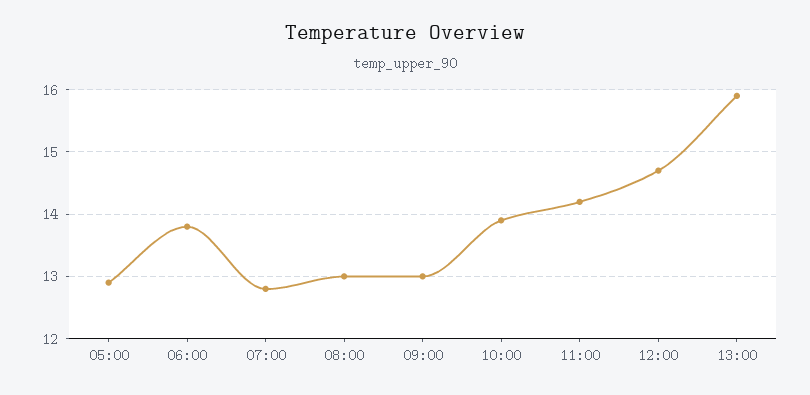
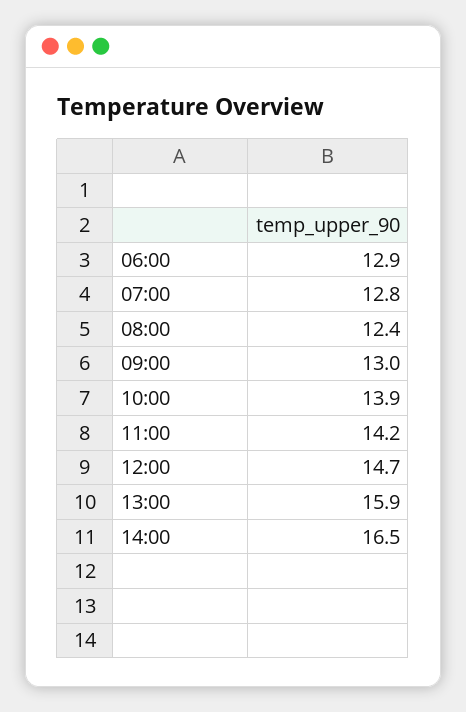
05:00: 12.9 -> none
06:00: 13.8 -> 12.9
08:00: 13 -> 12.4
14:00: none -> 16.5

